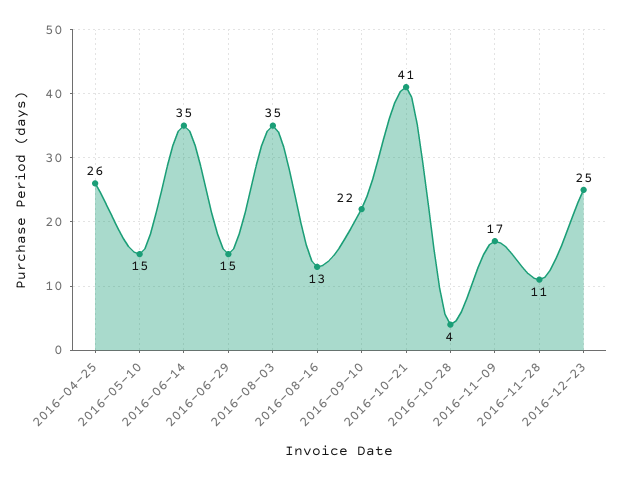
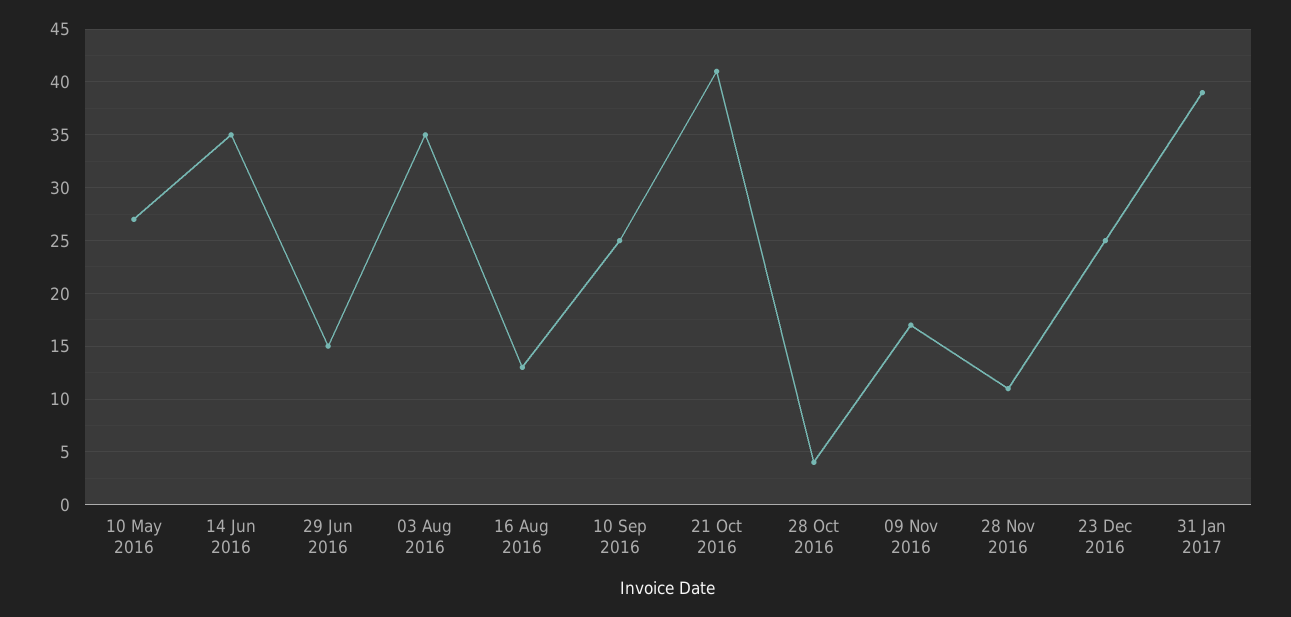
2016-04-25: 26 -> none
2016-05-10: 15 -> 27
2016-09-10: 22 -> 25
31 Jan 2017: none -> 39

